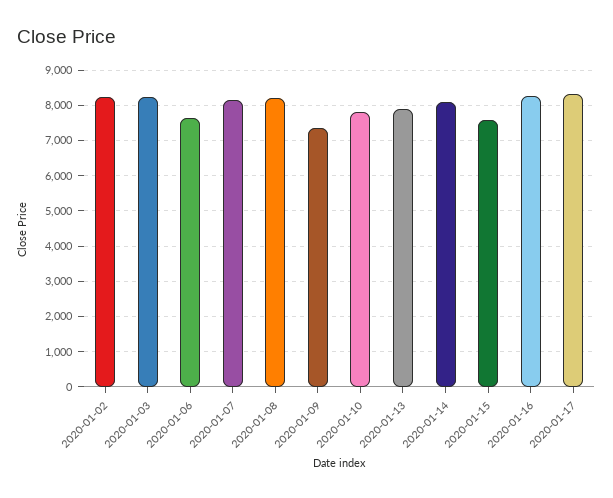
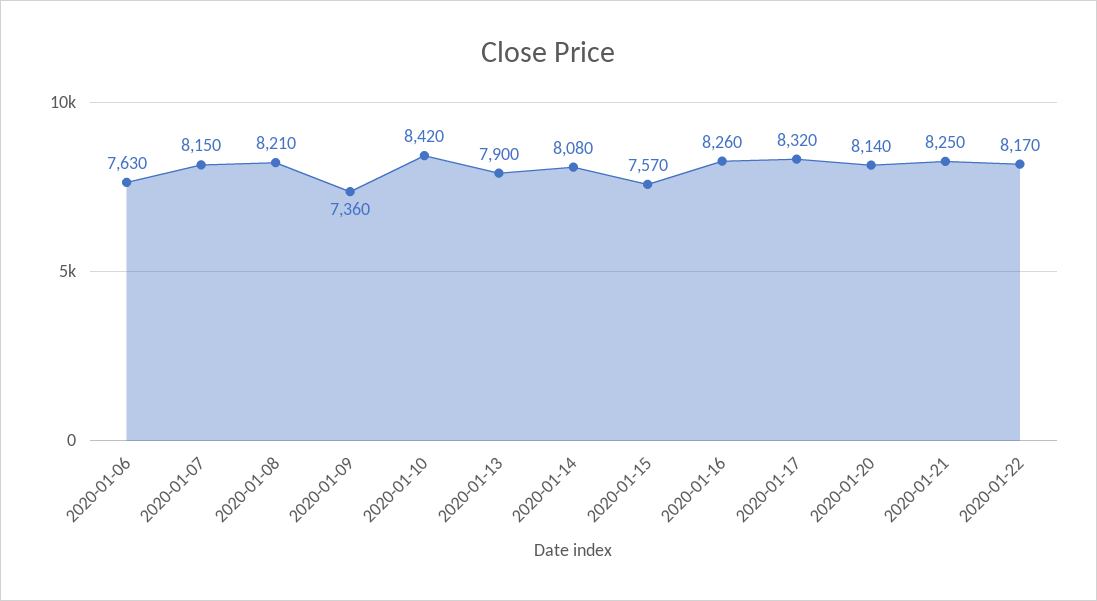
2020-01-02: 8200 -> none
2020-01-03: 8200 -> none
2020-01-10: 7800 -> 8420
2020-01-20: none -> 8140
2020-01-21: none -> 8250
2020-01-22: none -> 8170

